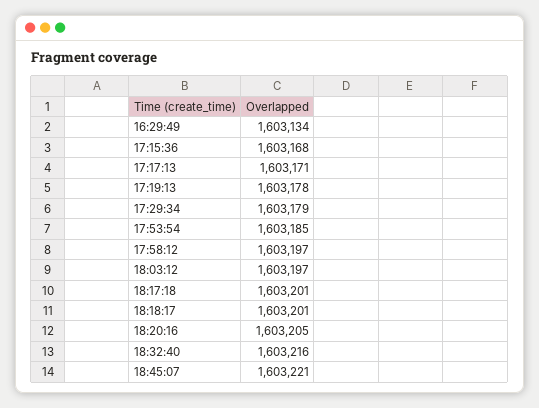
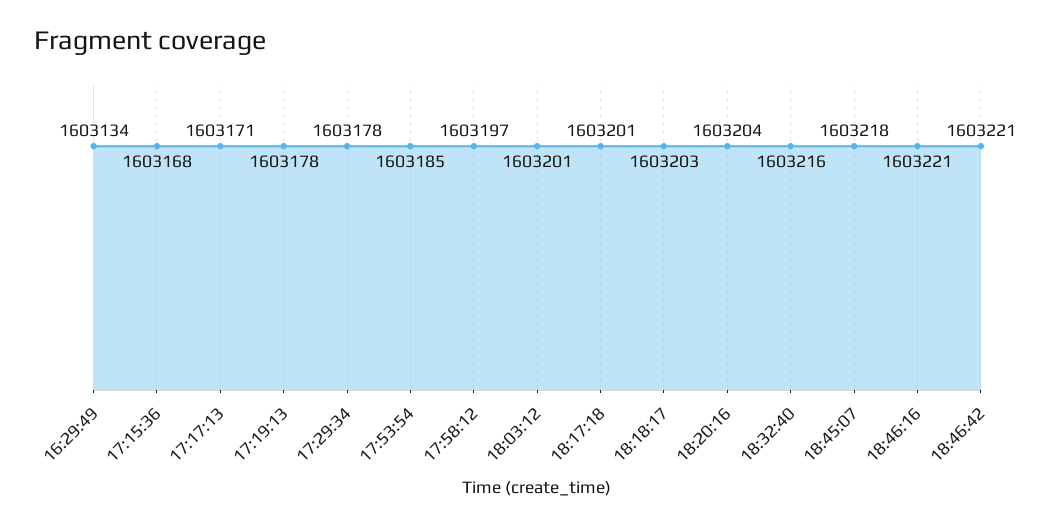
17:29:34: 1603179 -> 1603178
18:03:12: 1603197 -> 1603201
18:18:17: 1603201 -> 1603203
18:20:16: 1603205 -> 1603204
18:45:07: 1603221 -> 1603218
18:46:16: none -> 1603221
18:46:42: none -> 1603221

